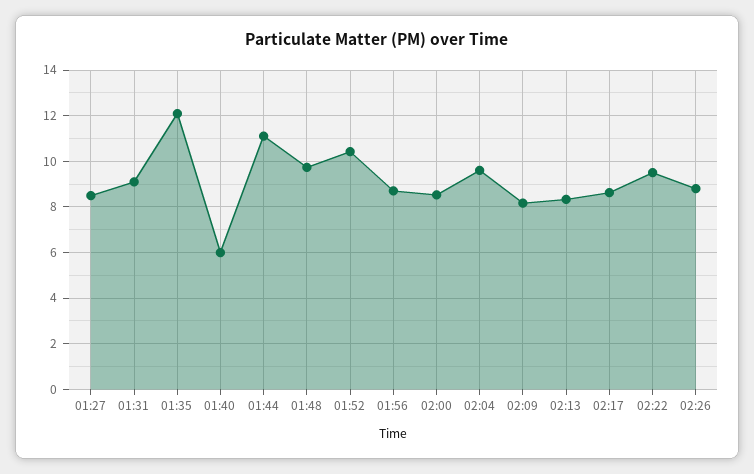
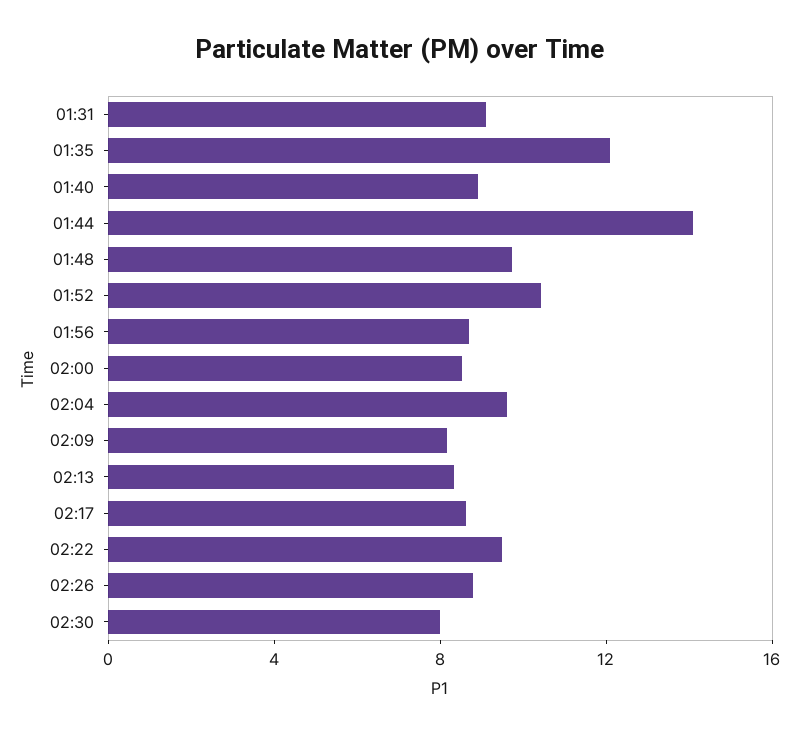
01:27: 8.5 -> none
01:40: 6 -> 9
01:44: 11 -> 14
02:30: none -> 8

